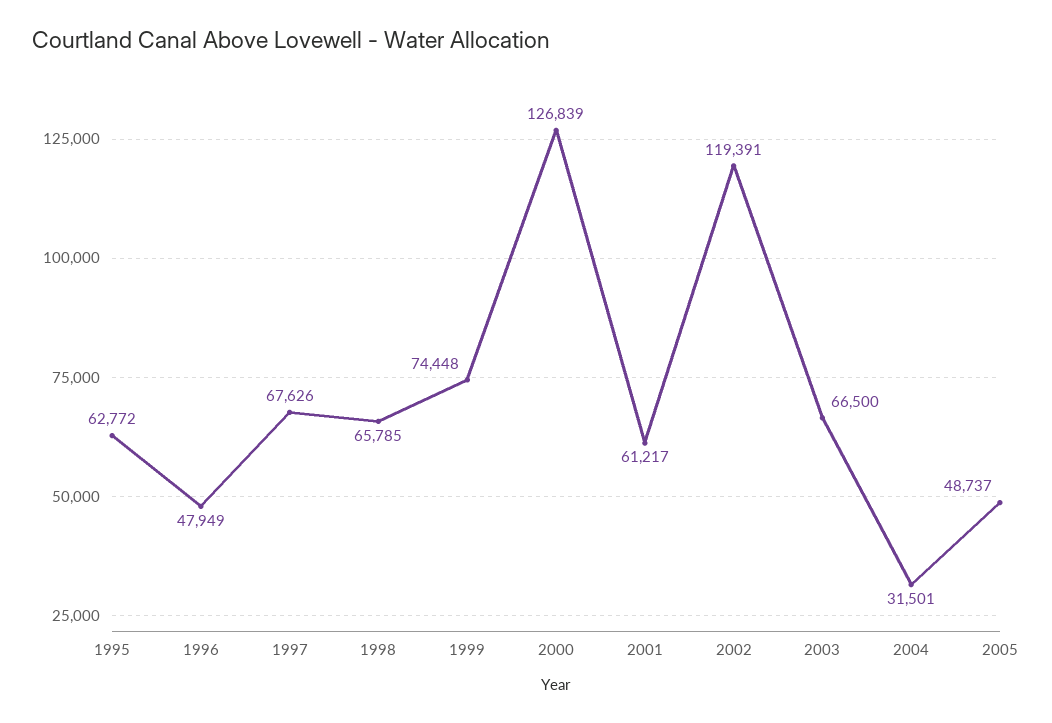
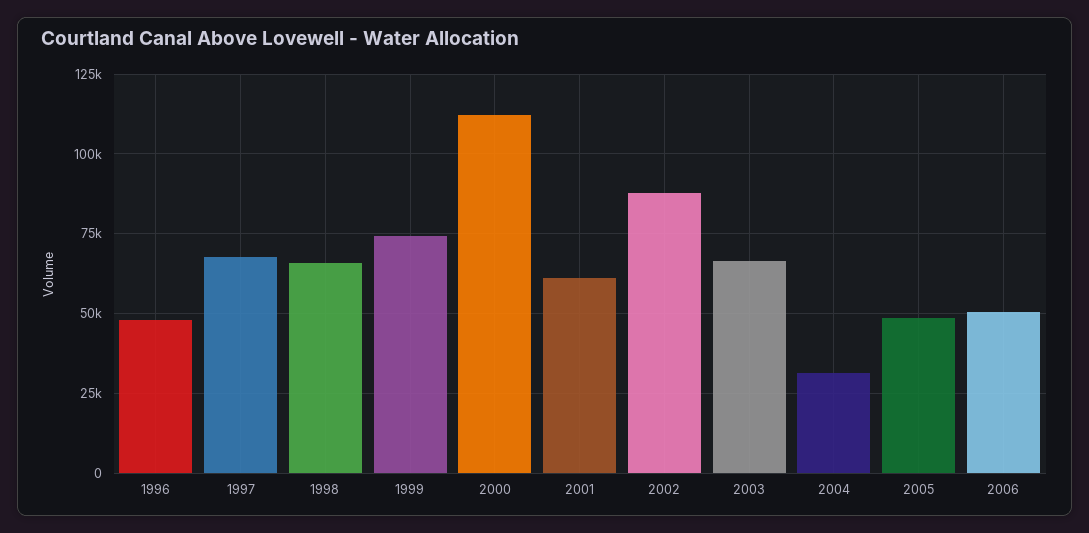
1995: 62772 -> none
2000: 126839 -> 112500
2002: 119391 -> 87500
2006: none -> 50000

